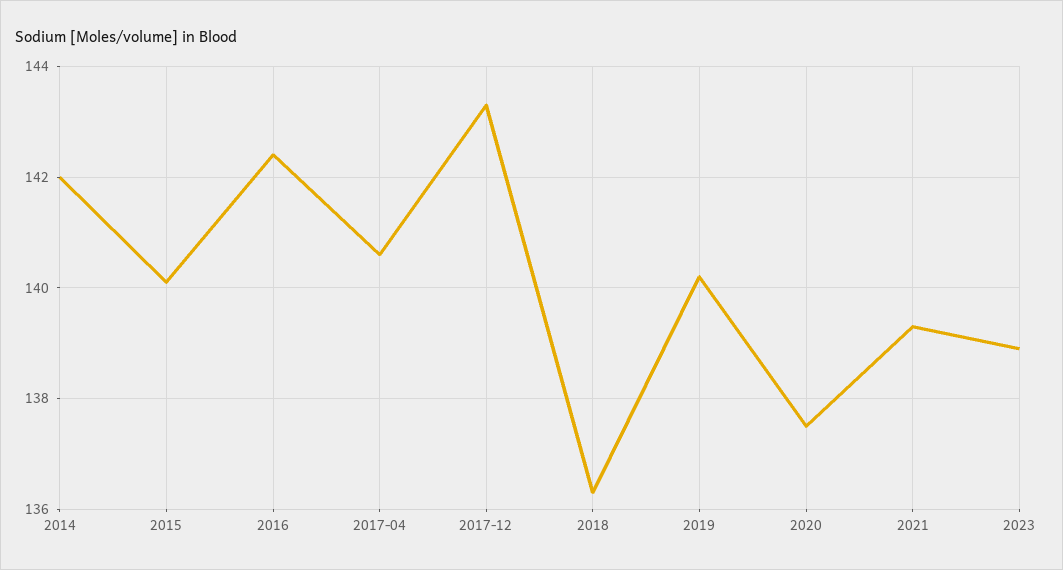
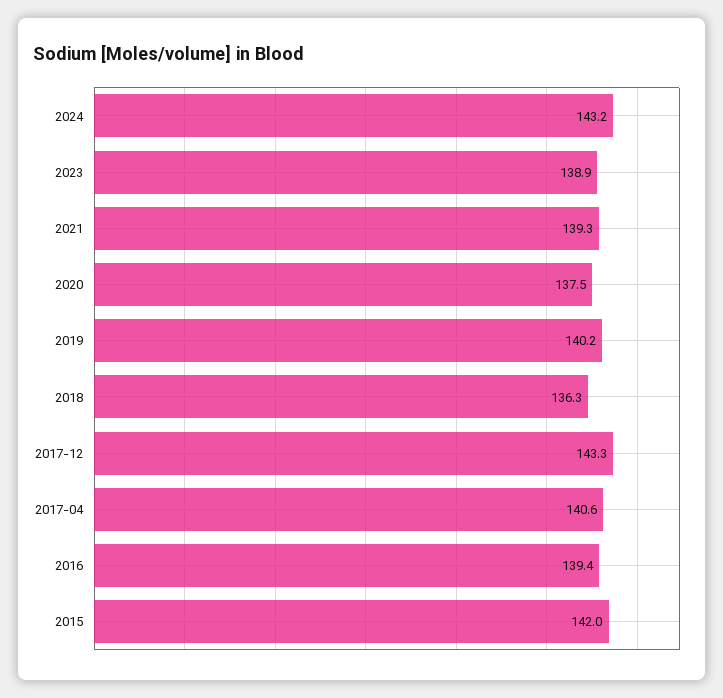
2014: 142 -> none
2015: 140 -> 142
2016: 142.5 -> 139.4
2024: none -> 143.2

